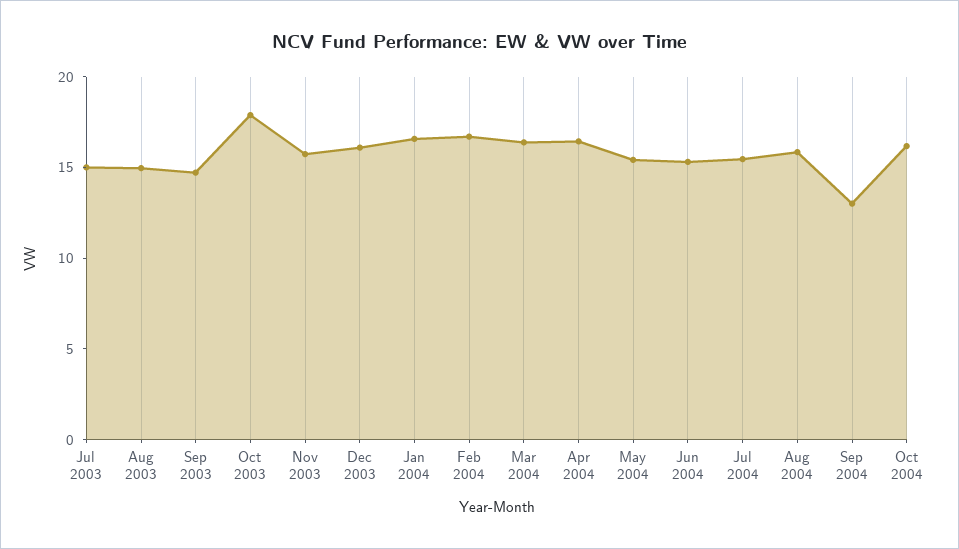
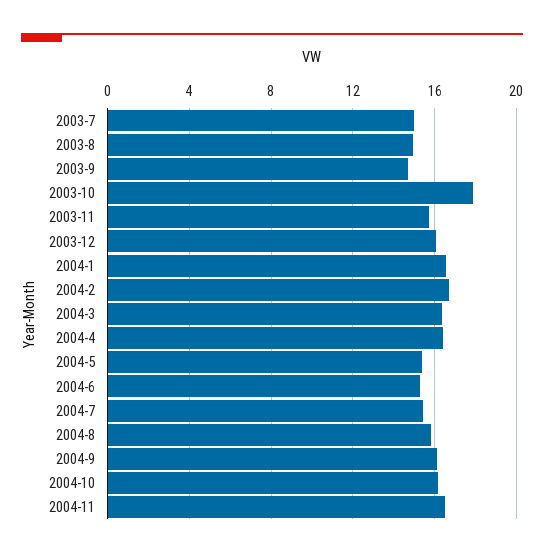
Sep 2004: 13 -> 16
2004-11: none -> 16.5

